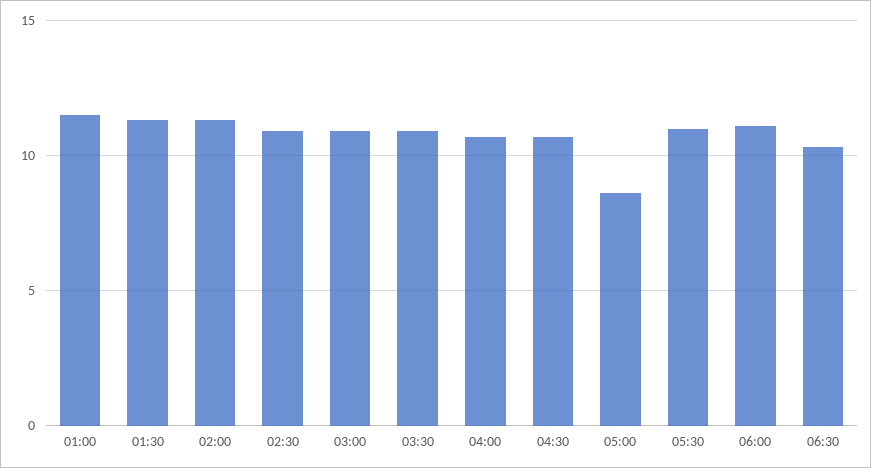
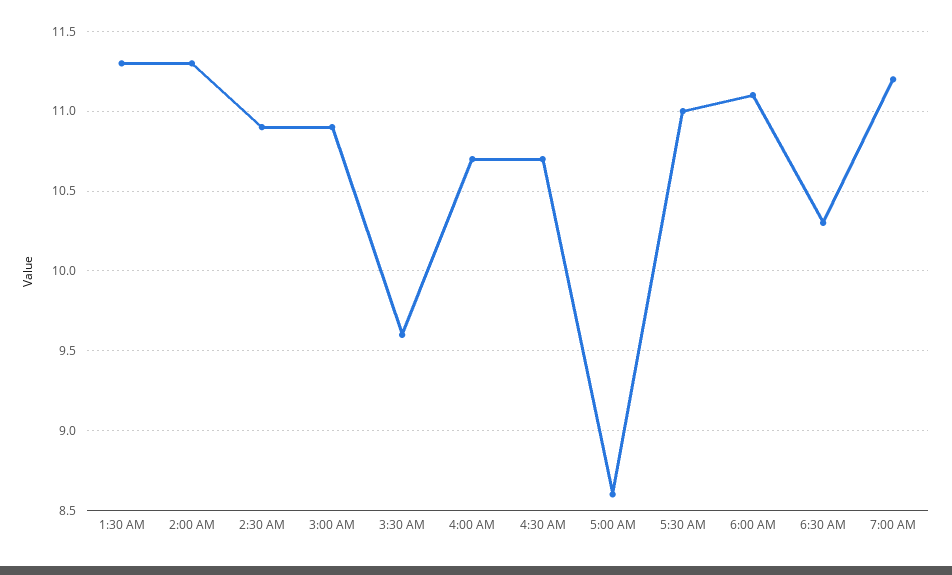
01:00: 11.5 -> none
03:30: 11 -> 9.6
7:00 AM: none -> 11.2

